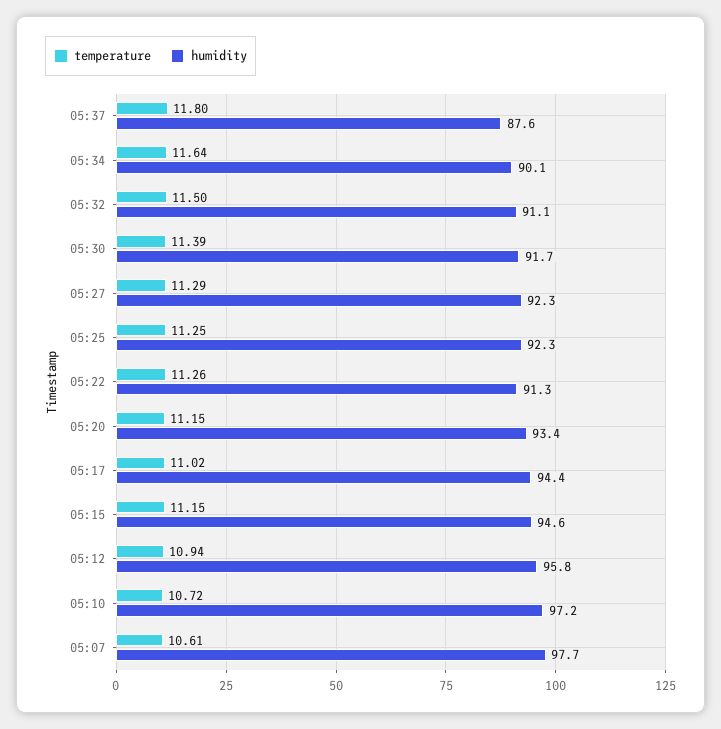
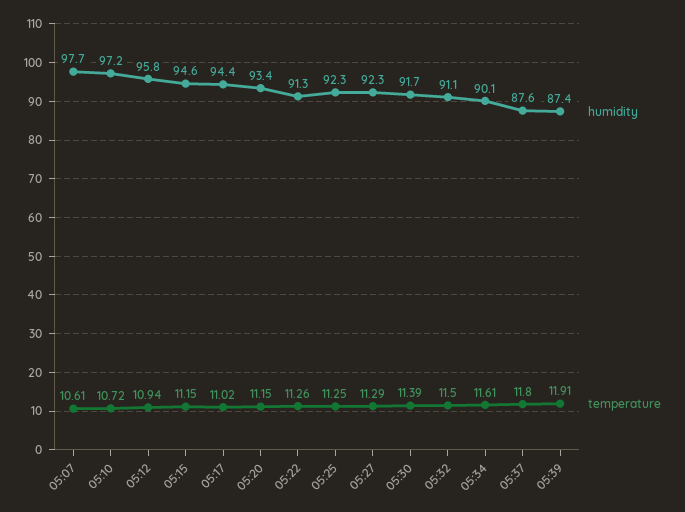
temperature, 05:34: 11.64 -> 11.61
humidity, 05:39: none -> 87.4
temperature, 05:39: none -> 11.91

